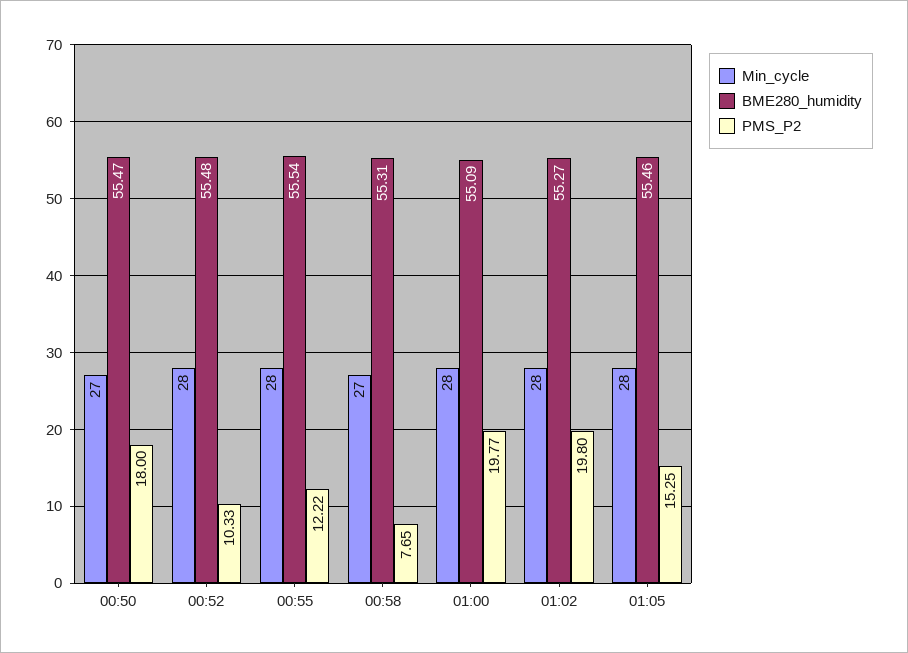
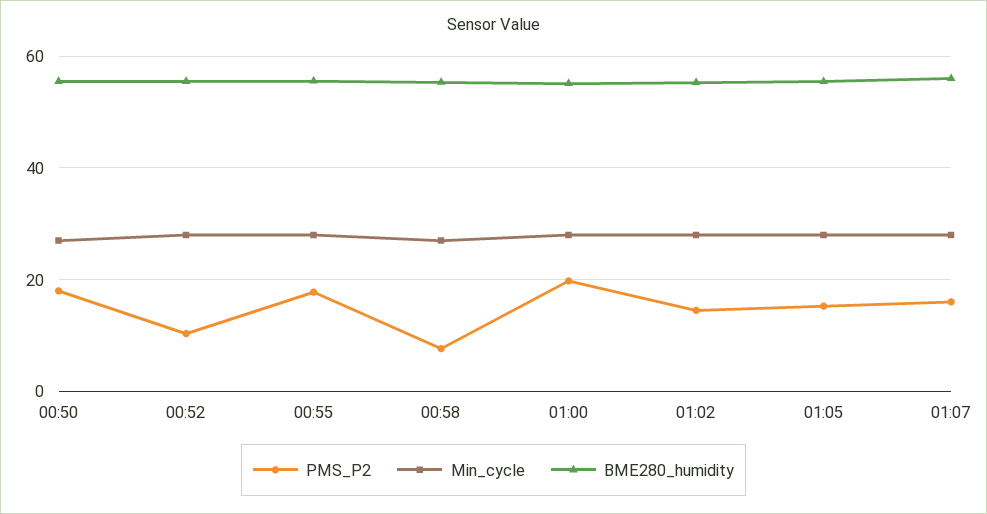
PMS_P2, 00:55: 12.22 -> 18
PMS_P2, 01:02: 19.8 -> 14
PMS_P2, 01:07: none -> 16
Min_cycle, 01:07: none -> 28
BME280_humidity, 01:07: none -> 56

